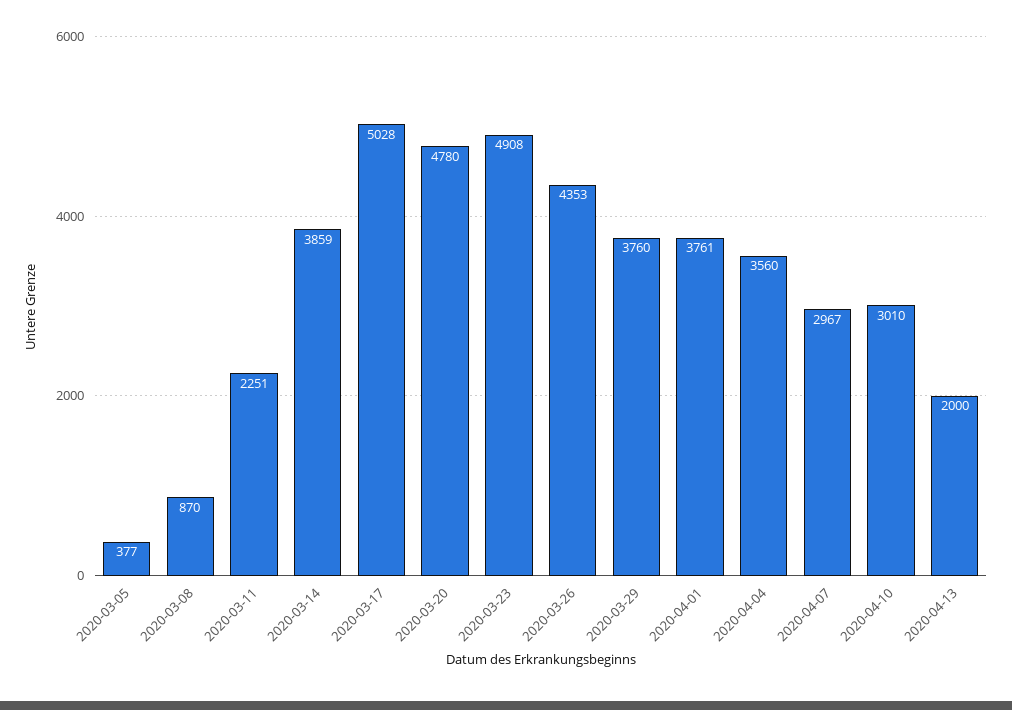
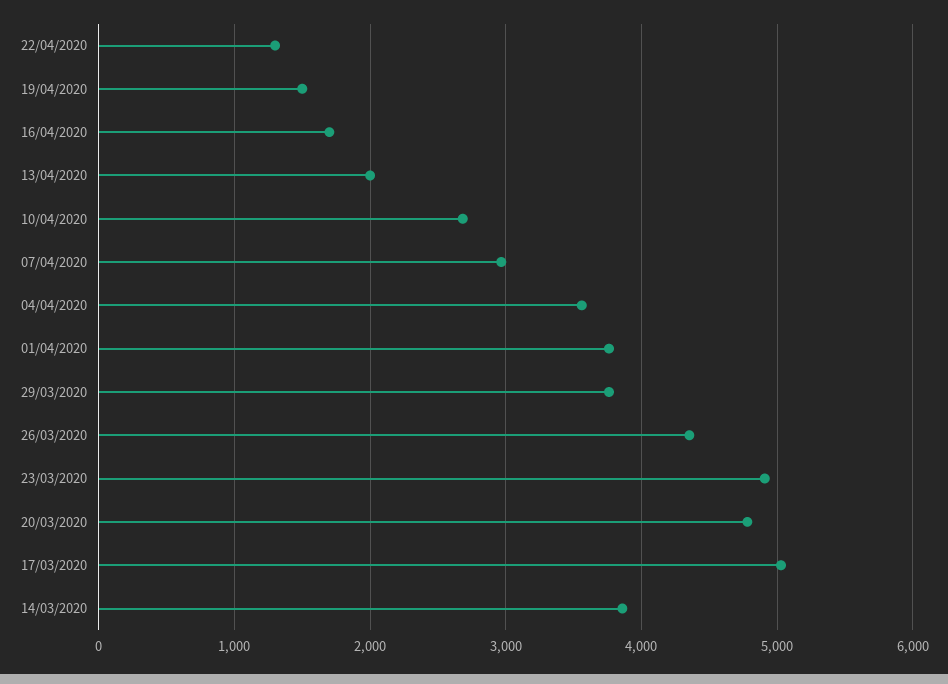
2020-03-05: 377 -> none
2020-03-08: 870 -> none
2020-03-11: 2251 -> none
2020-04-10: 3010 -> 2700
22/04/2020: none -> 1300
19/04/2020: none -> 1500
16/04/2020: none -> 1700

